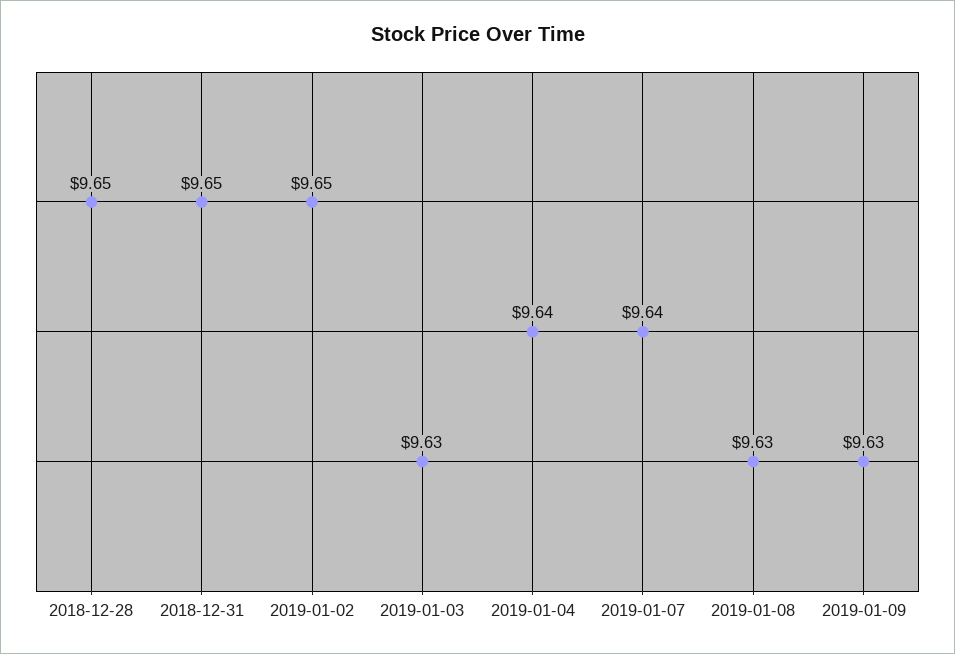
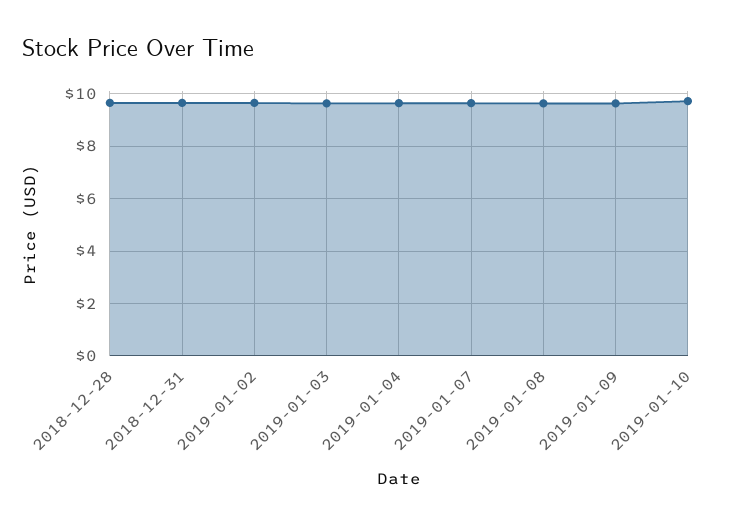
2019-01-10: none -> 9.75

